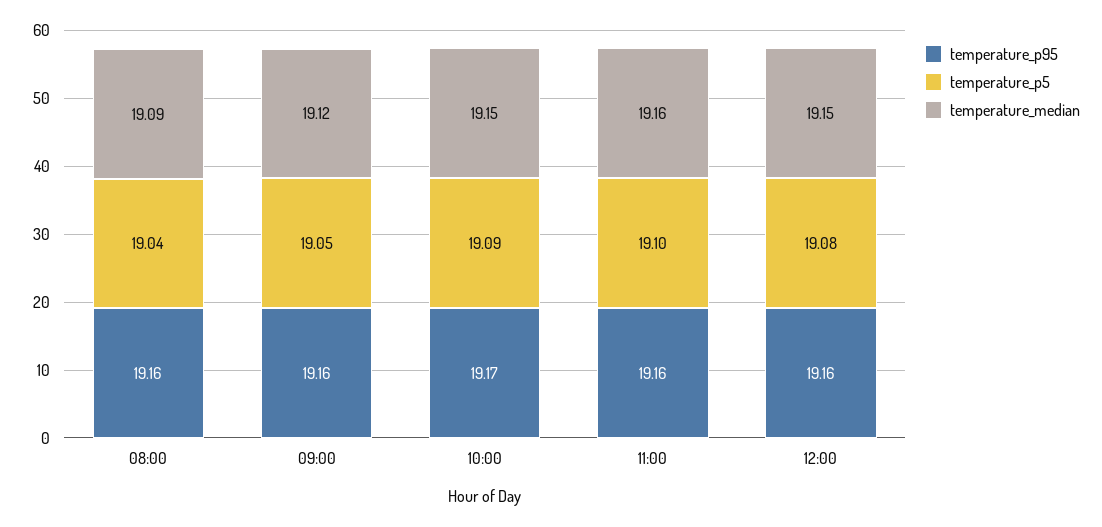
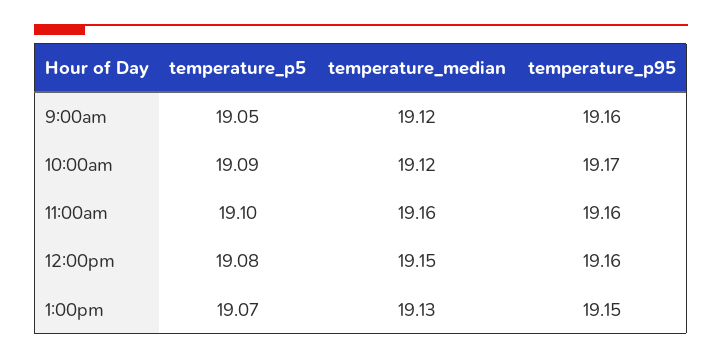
temperature_p95, 08:00: 19.16 -> none
temperature_p5, 08:00: 19.04 -> none
temperature_median, 08:00: 19.09 -> none
temperature_median, 10:00: 19.15 -> 19.12
temperature_p5, 1:00pm: none -> 19.07
temperature_median, 1:00pm: none -> 19.13
temperature_p95, 1:00pm: none -> 19.15

